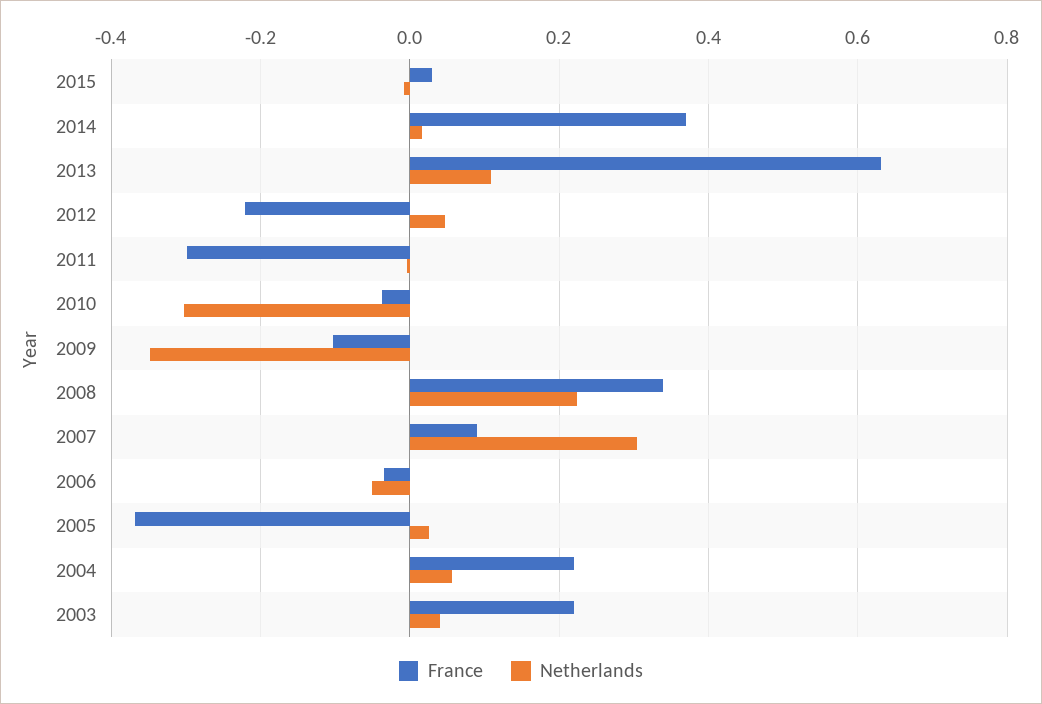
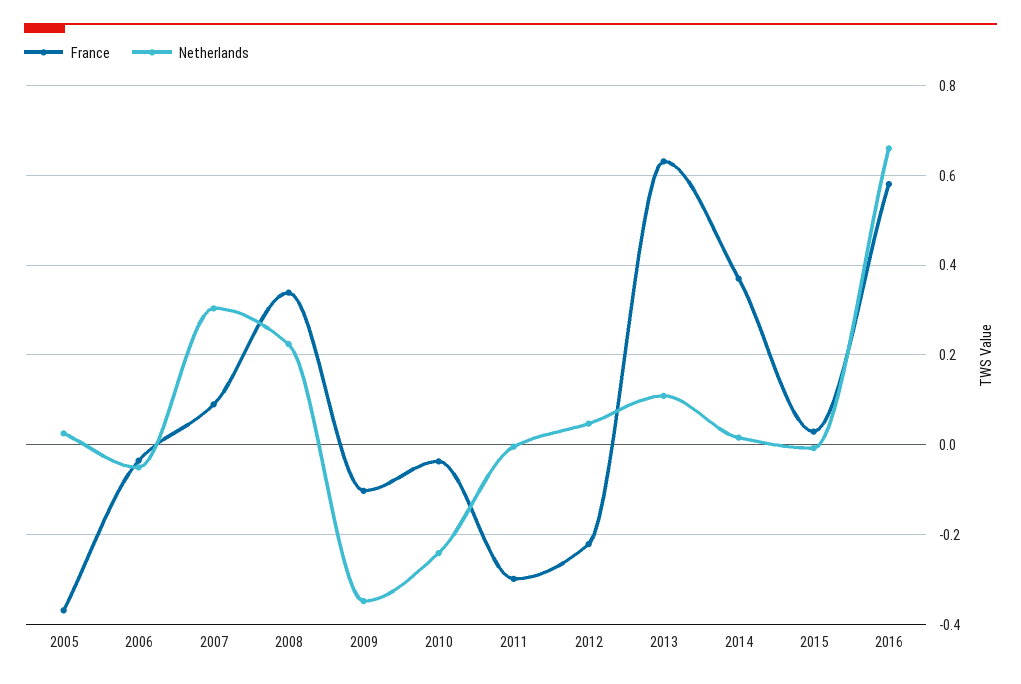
Netherlands, 2010: -0.3 -> -0.24
France, 2004: 0.22 -> none
Netherlands, 2004: 0.06 -> none
France, 2003: 0.22 -> none
Netherlands, 2003: 0.04 -> none
France, 2016: none -> 0.58
Netherlands, 2016: none -> 0.66

